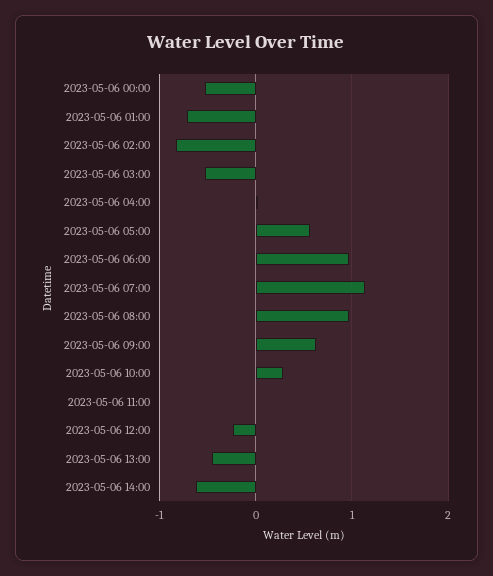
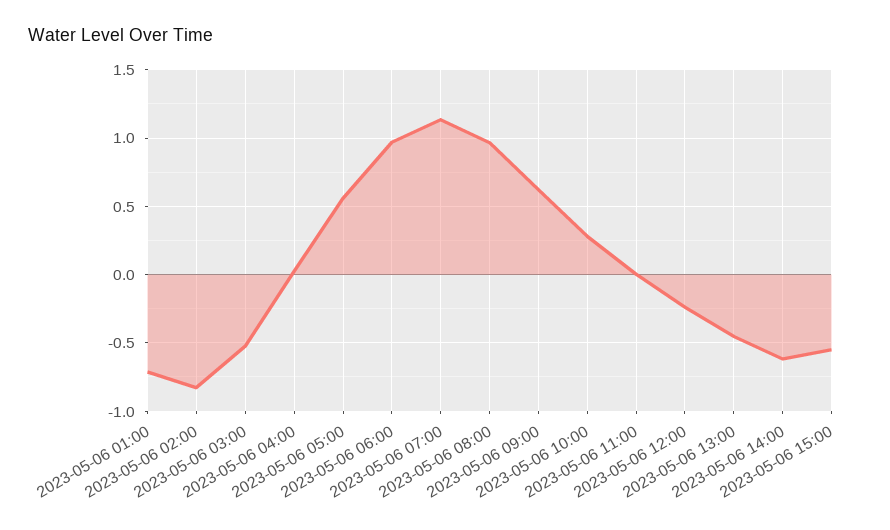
2023-05-06 00:00: -0.5 -> none
2023-05-06 15:00: none -> -0.55

